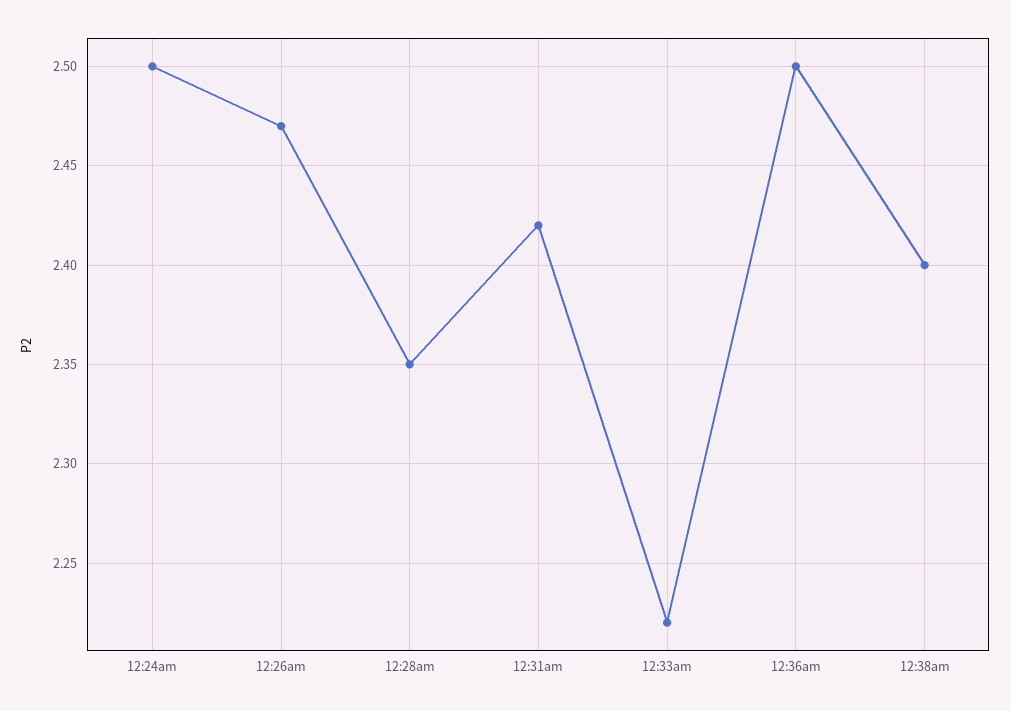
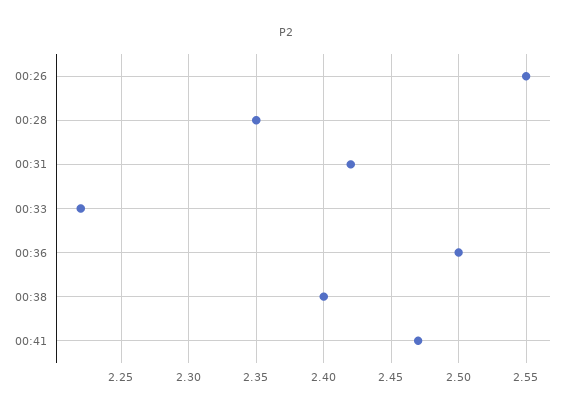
12:24am: 2.5 -> none
12:26am: 2.47 -> 2.55
00:41: none -> 2.47

